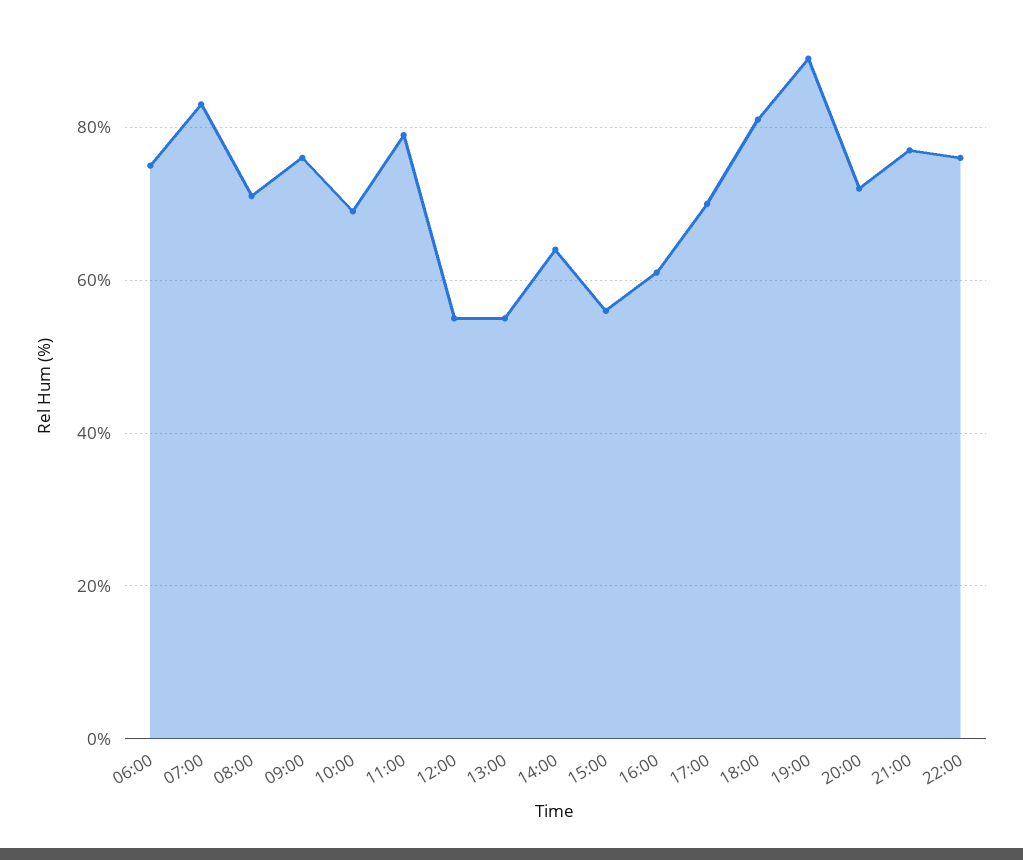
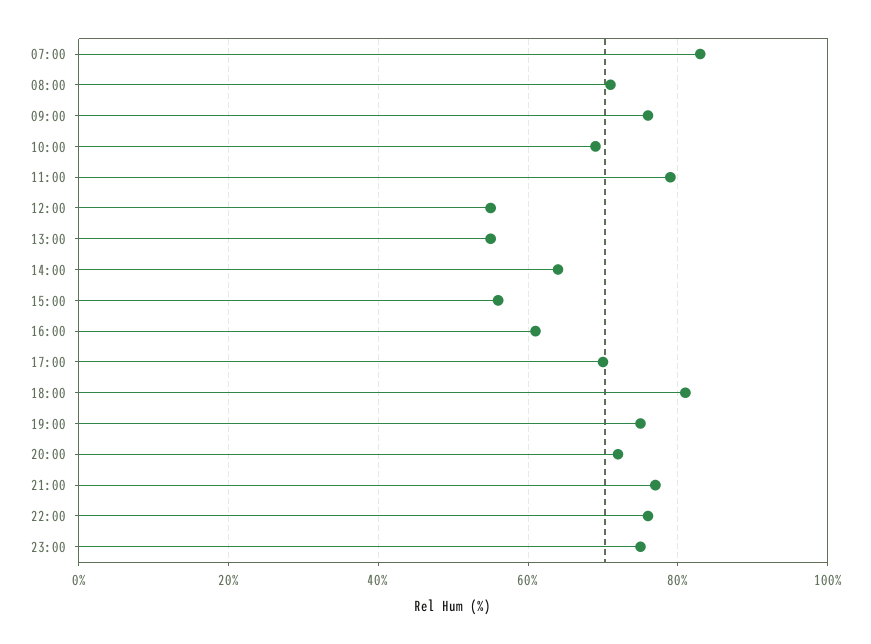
06:00: 75 -> none
19:00: 90 -> 75
23:00: none -> 75

